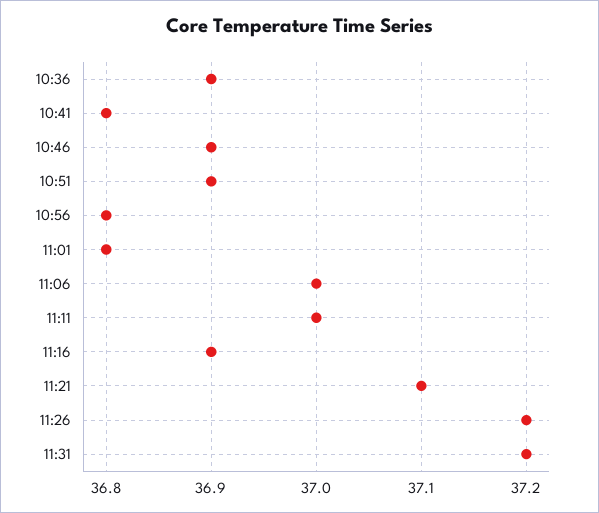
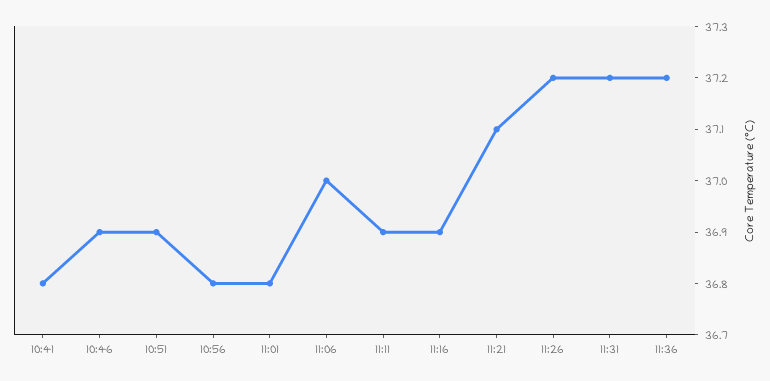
10:36: 36.9 -> none
11:11: 37 -> 36.9
11:36: none -> 37.2

